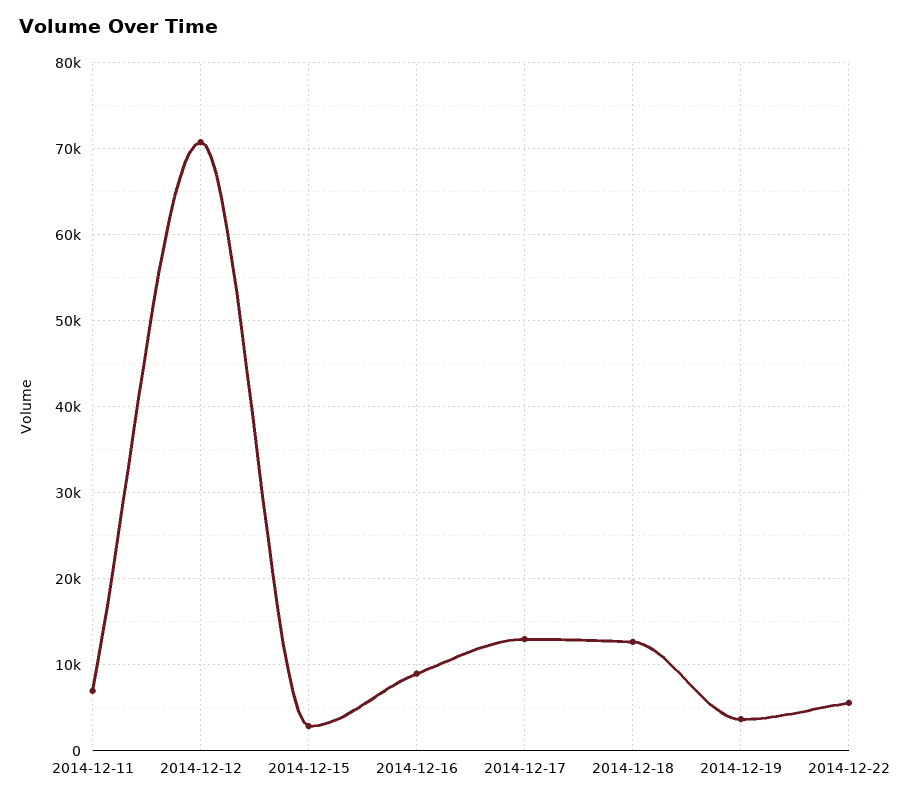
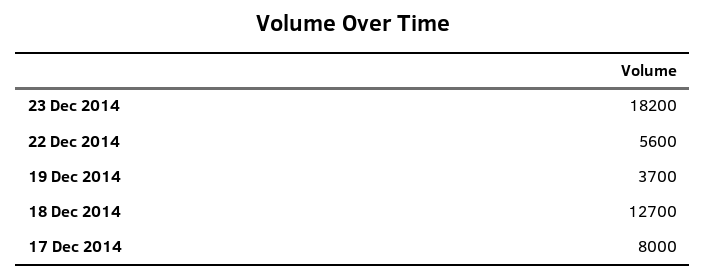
2014-12-11: 7000 -> none
2014-12-12: 71000 -> none
2014-12-15: 3000 -> none
2014-12-16: 9000 -> none
2014-12-17: 13000 -> 8000
23 Dec 2014: none -> 18200

